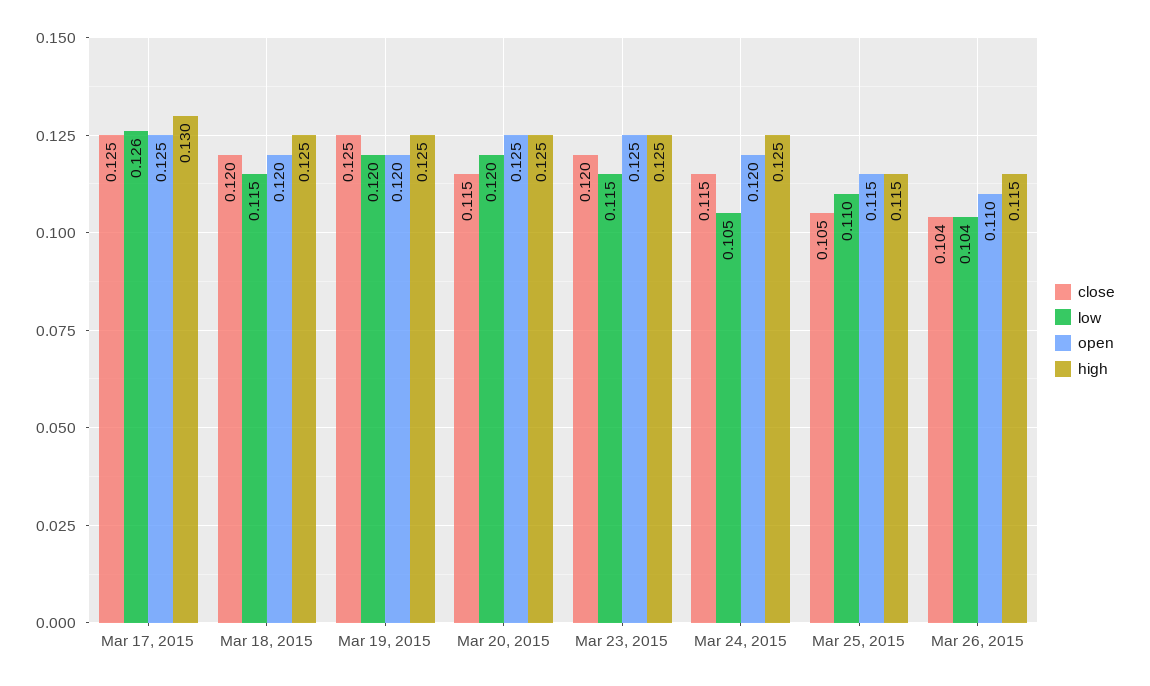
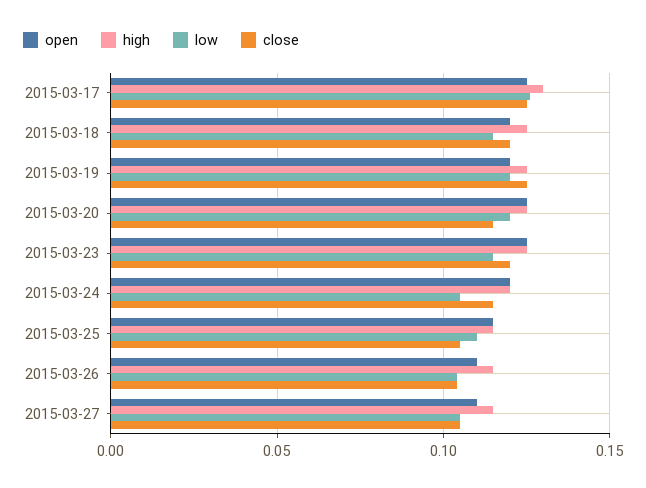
high, Mar 24, 2015: 0.125 -> 0.12
open, 2015-03-27: none -> 0.11
high, 2015-03-27: none -> 0.115
low, 2015-03-27: none -> 0.105
close, 2015-03-27: none -> 0.105

